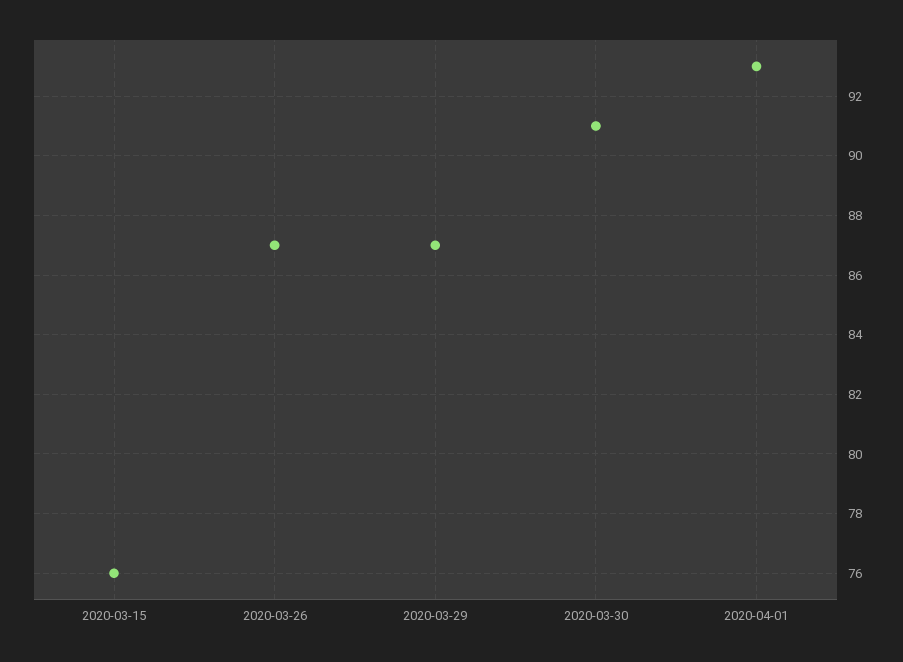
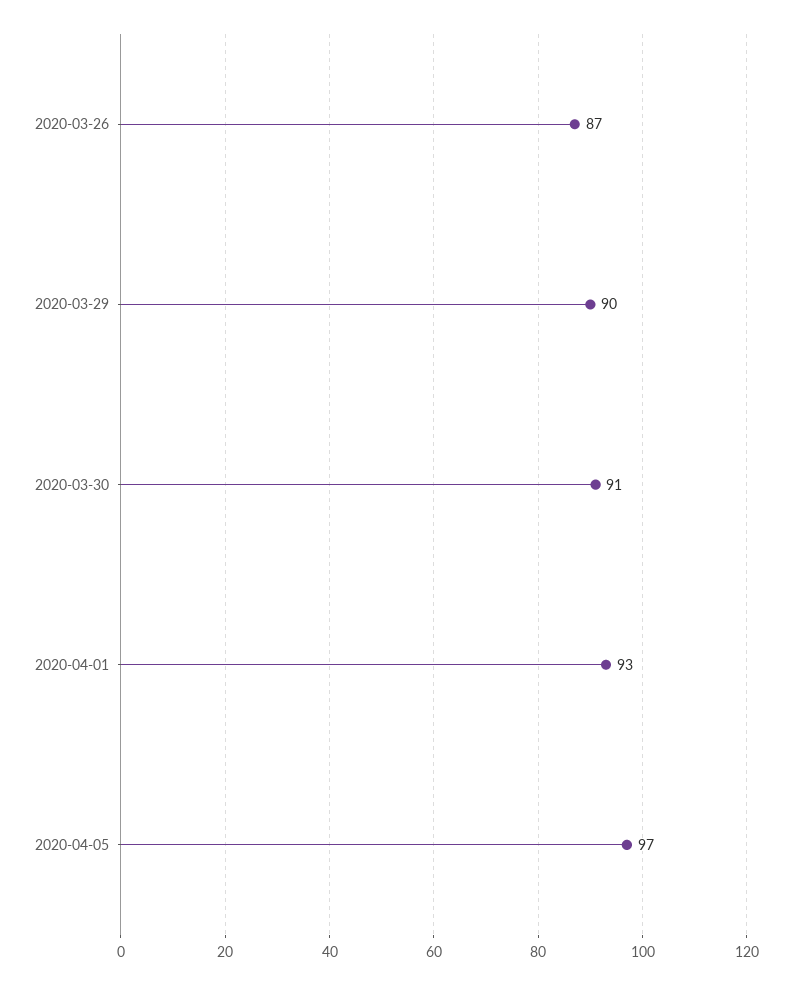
2020-03-15: 76 -> none
2020-03-29: 87 -> 90
2020-04-05: none -> 97

